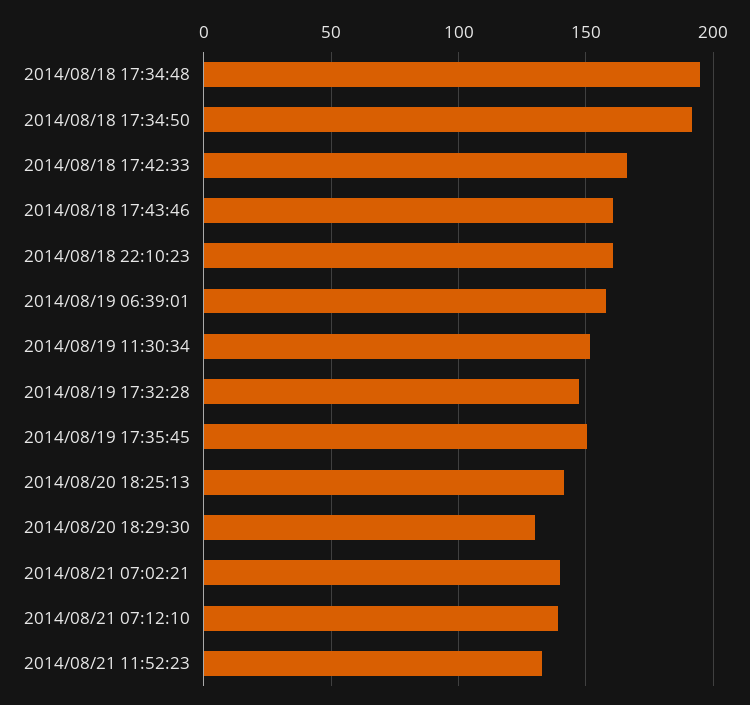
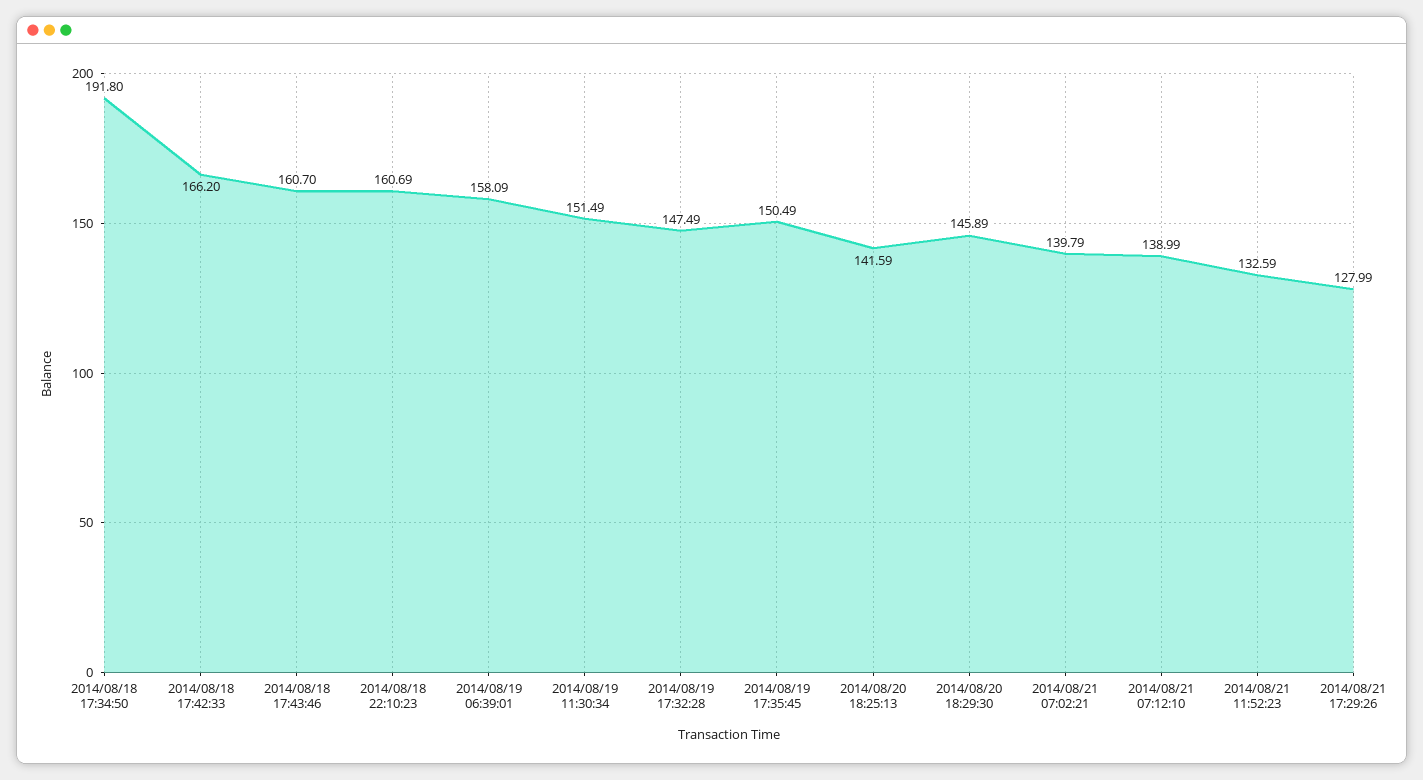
2014/08/18 17:34:48: 195 -> none
2014/08/20 18:29:30: 130 -> 145.89
2014/08/21 17:29:26: none -> 127.99

